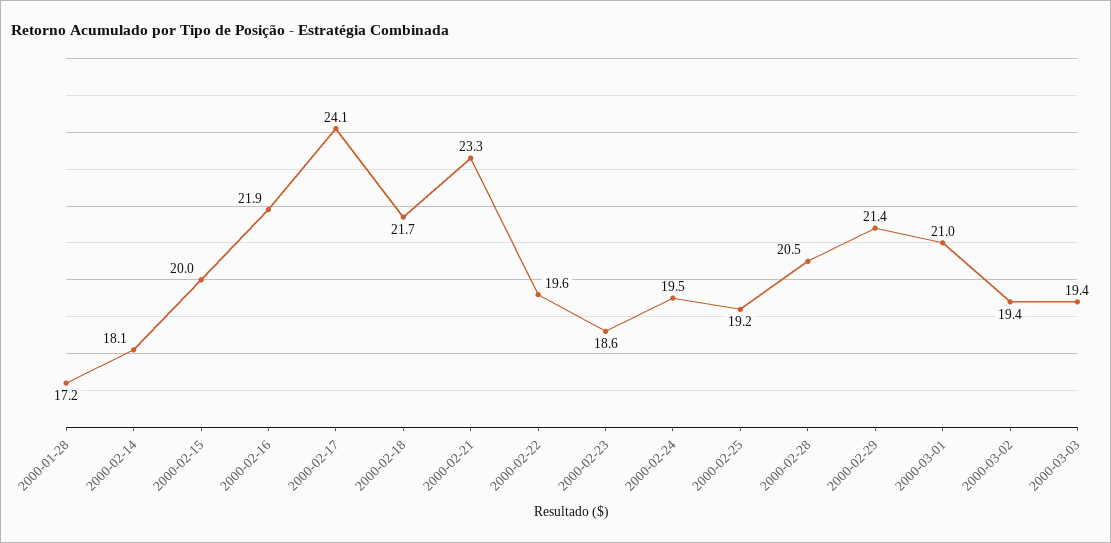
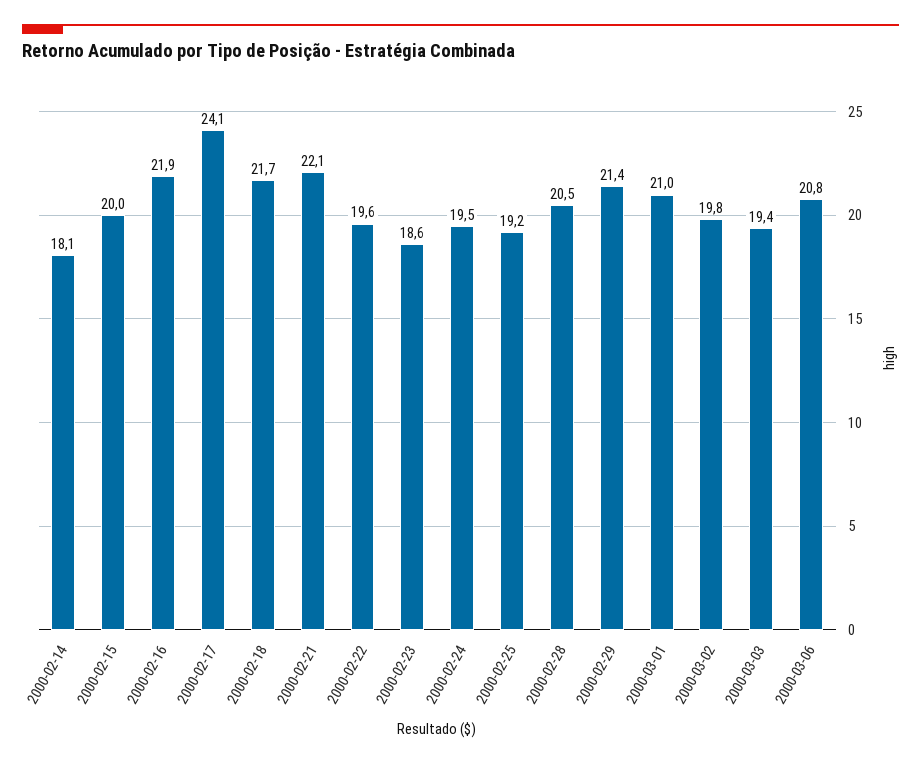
2000-01-28: 17.2 -> none
2000-02-21: 23.3 -> 22.1
2000-03-02: 19.4 -> 19.8
2000-03-06: none -> 20.8

